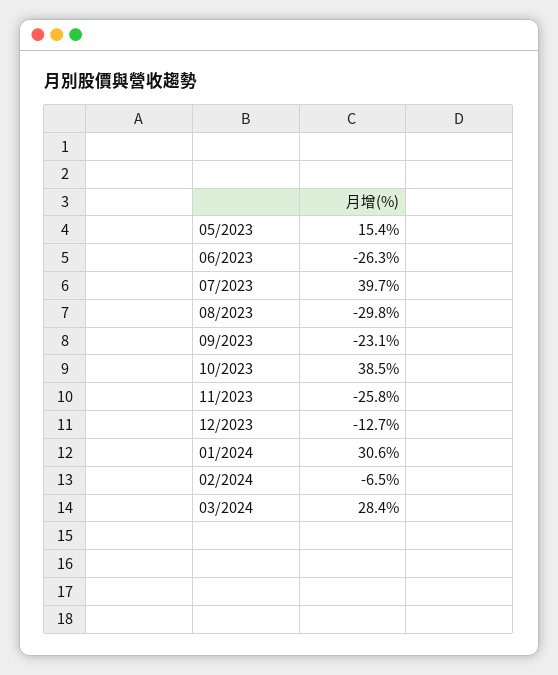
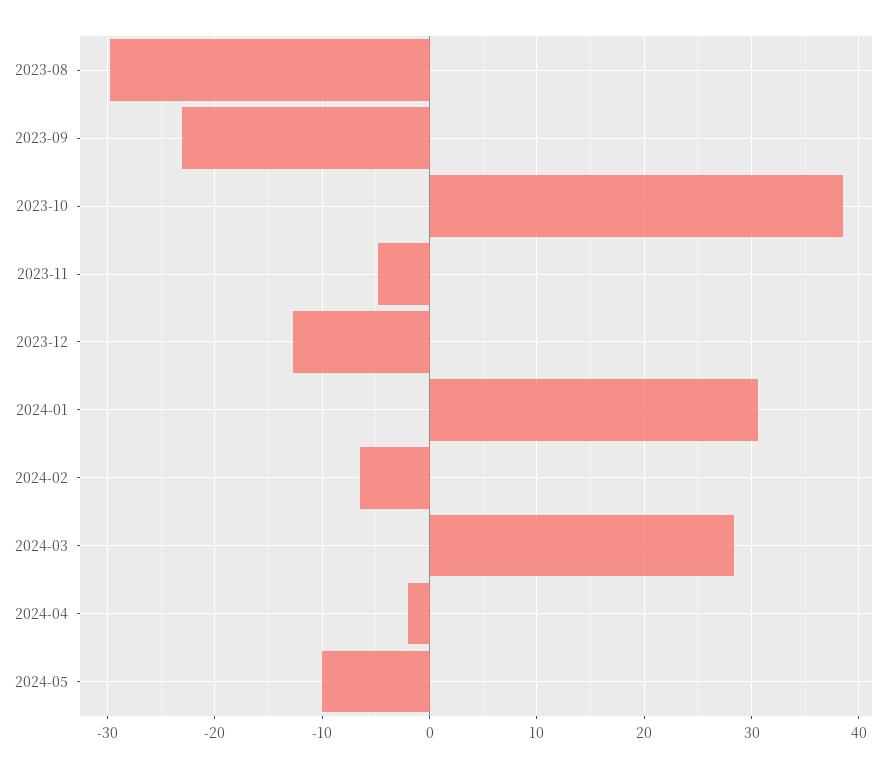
05/2023: 15.4 -> none
06/2023: -26.3 -> none
07/2023: 39.7 -> none
11/2023: -25.8 -> -5
2024-04: none -> -2
2024-05: none -> -10

